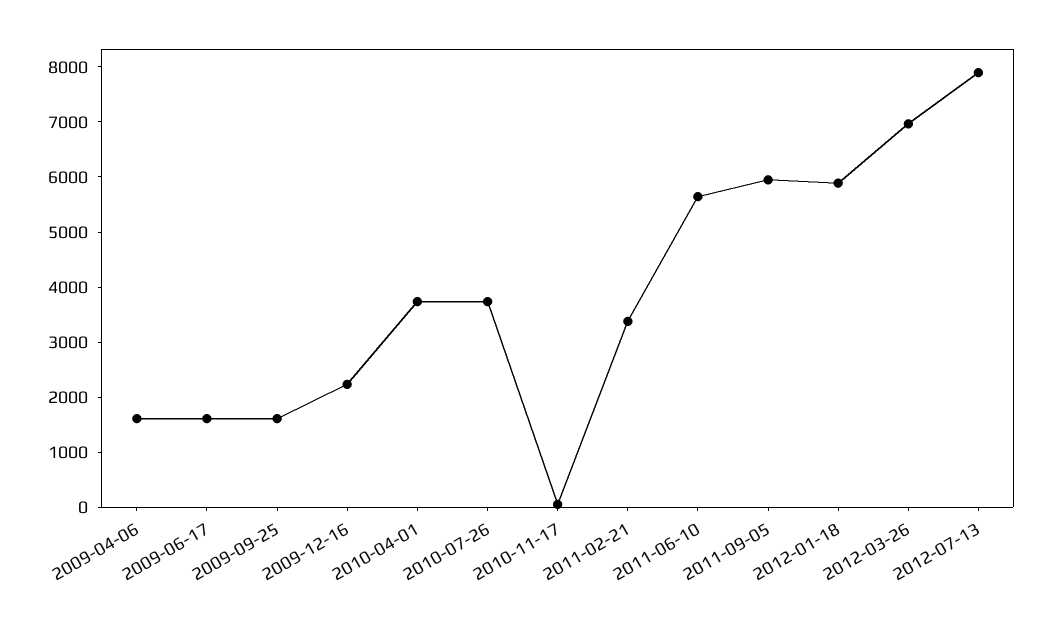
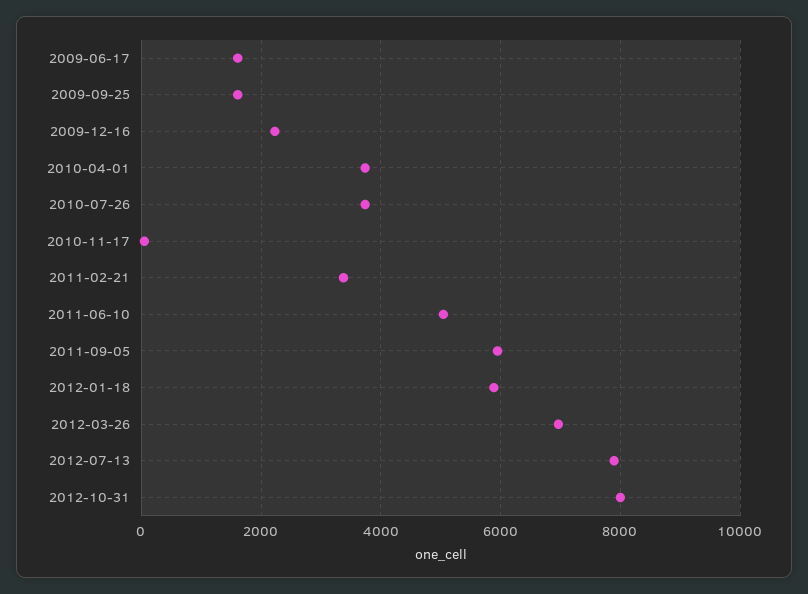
2009-04-06: 1600 -> none
2011-06-10: 5600 -> 5000
2012-10-31: none -> 8000

